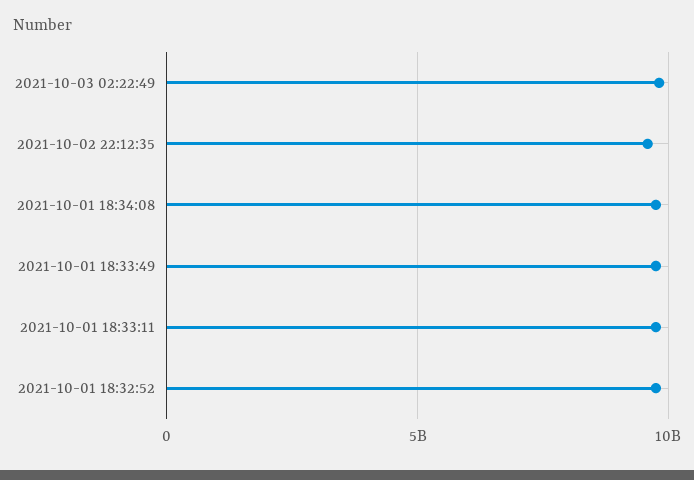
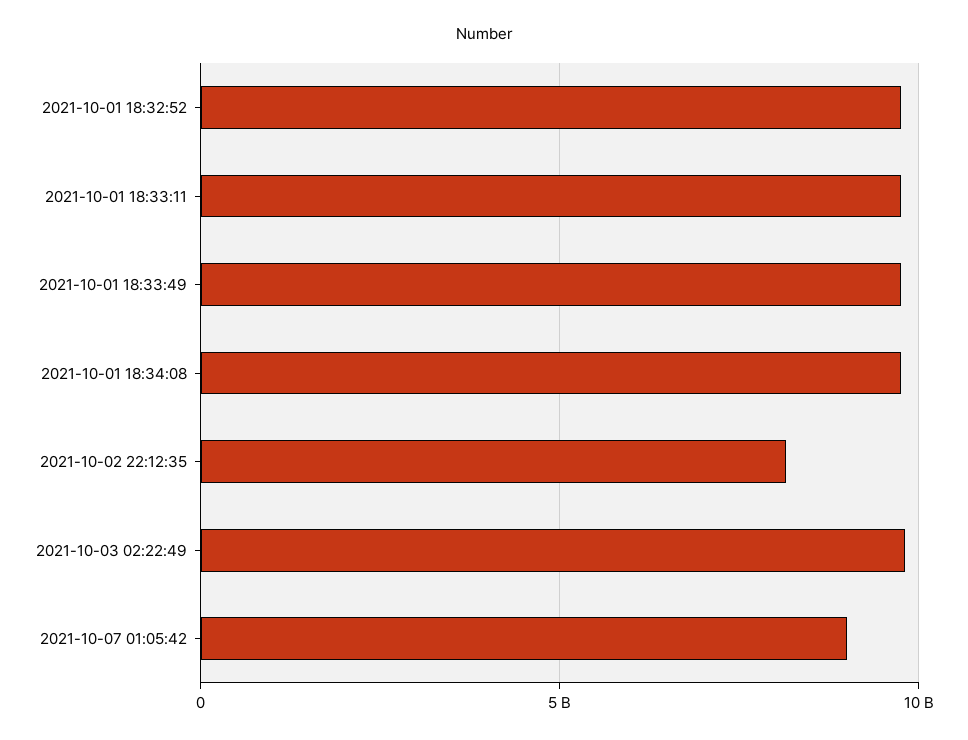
2021-10-02 22:12:35: 9500000000 -> 8000000000
2021-10-07 01:05:42: none -> 9000000000

